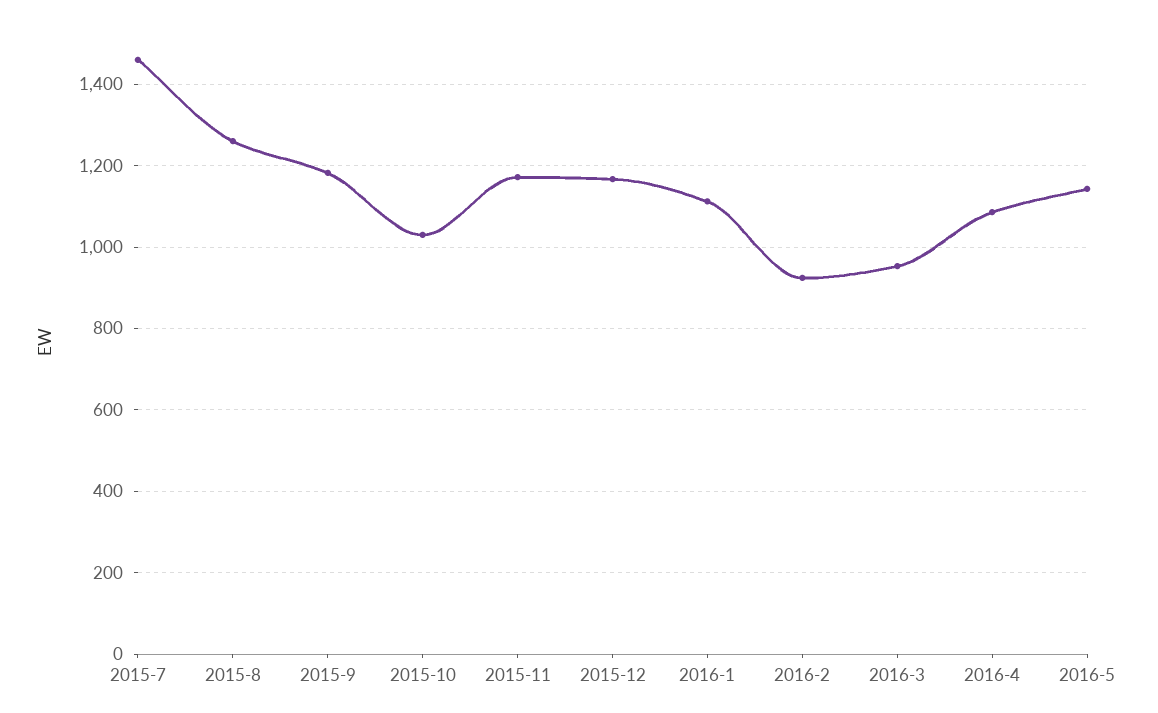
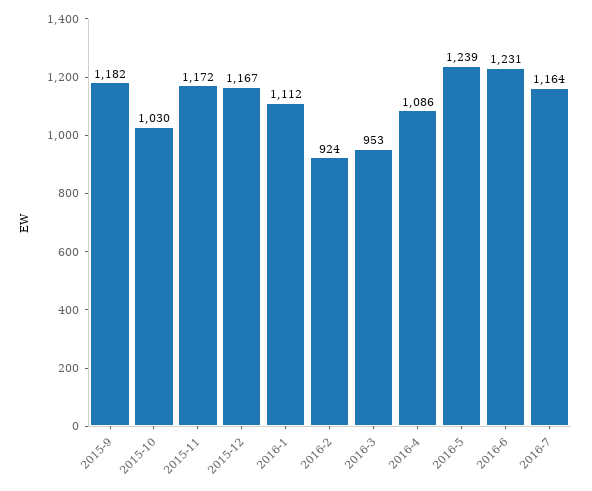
2015-7: 1460 -> none
2015-8: 1260 -> none
2016-5: 1140 -> 1239
2016-6: none -> 1231
2016-7: none -> 1164

